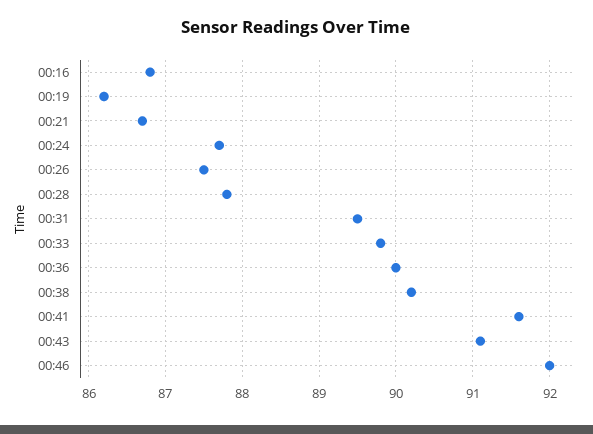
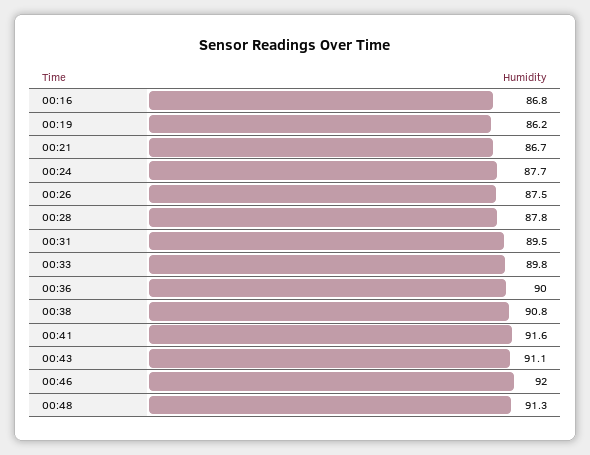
00:38: 90.2 -> 90.8
00:48: none -> 91.3

